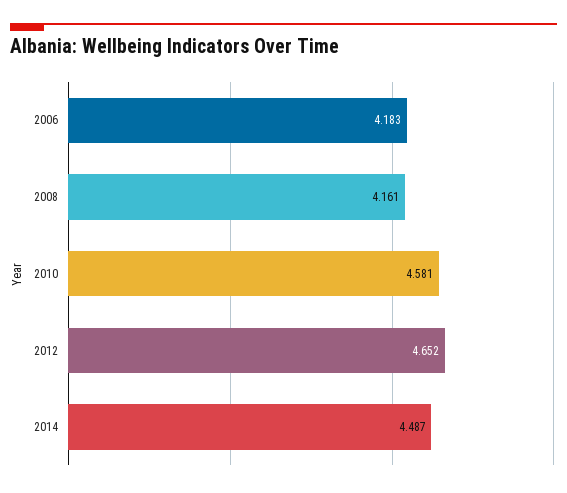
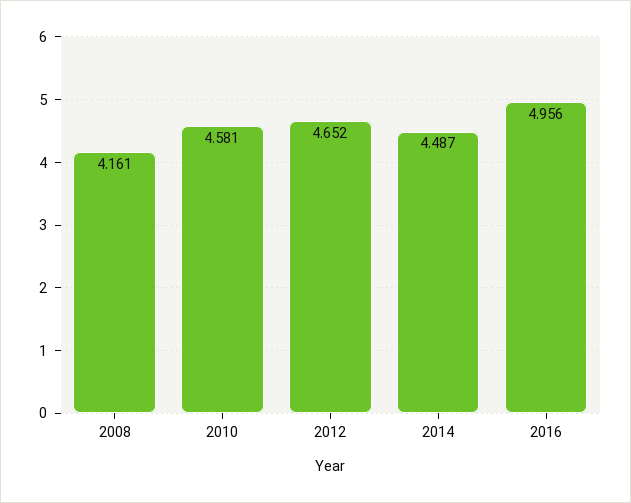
2006: 4.183 -> none
2016: none -> 4.956

